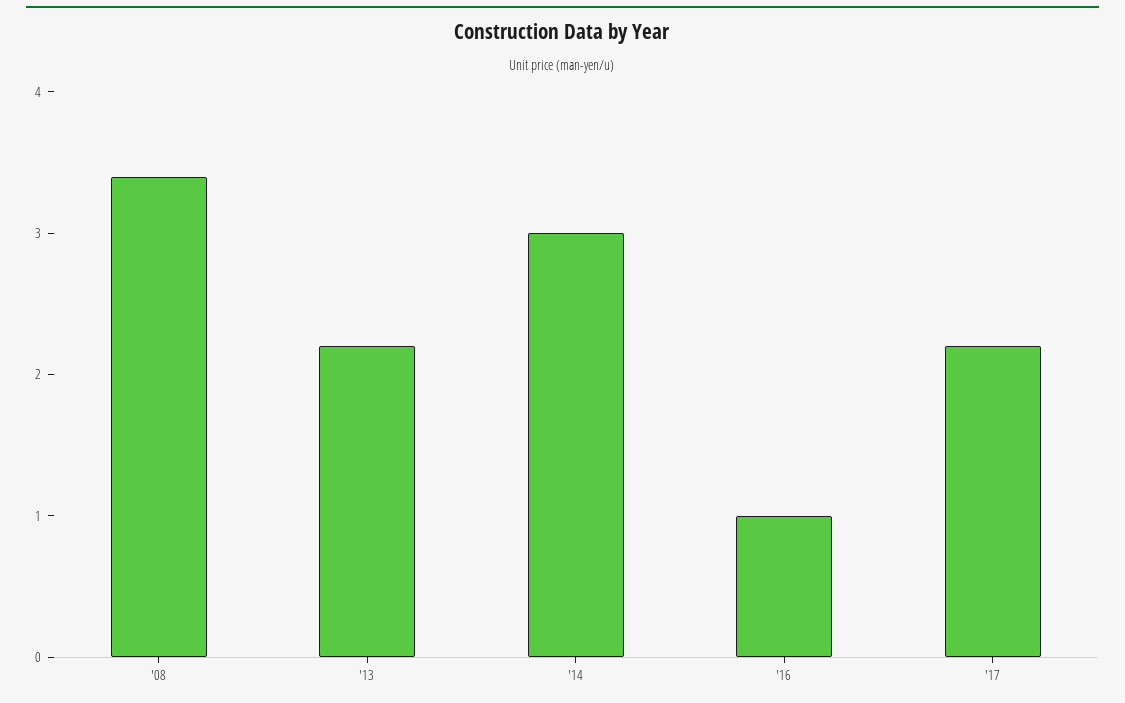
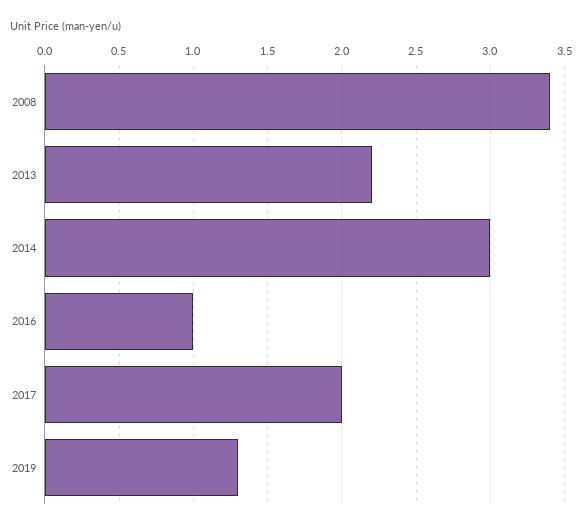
'17: 2.2 -> 2
2019: none -> 1.3

